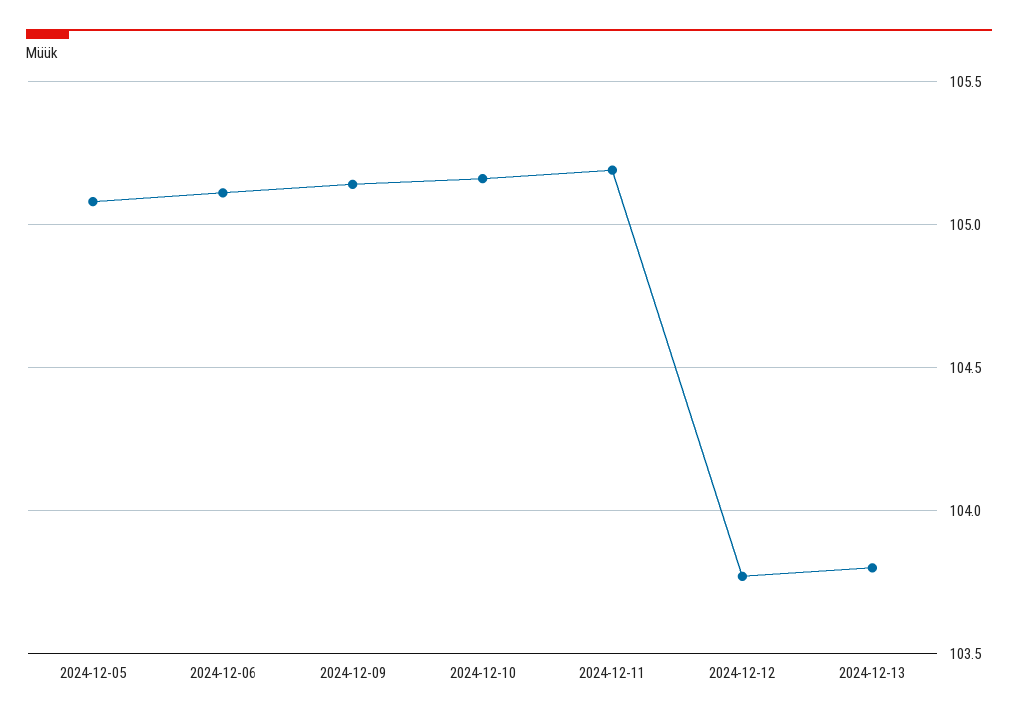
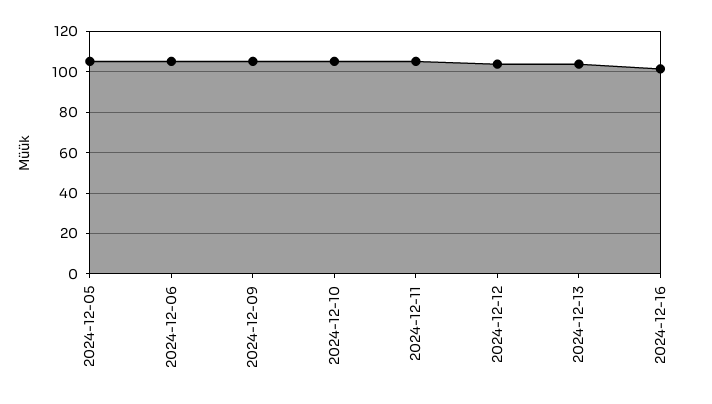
2024-12-16: none -> 100

